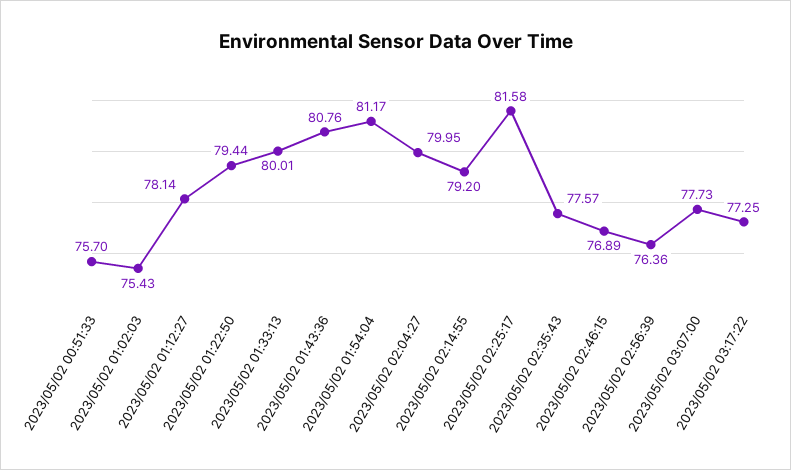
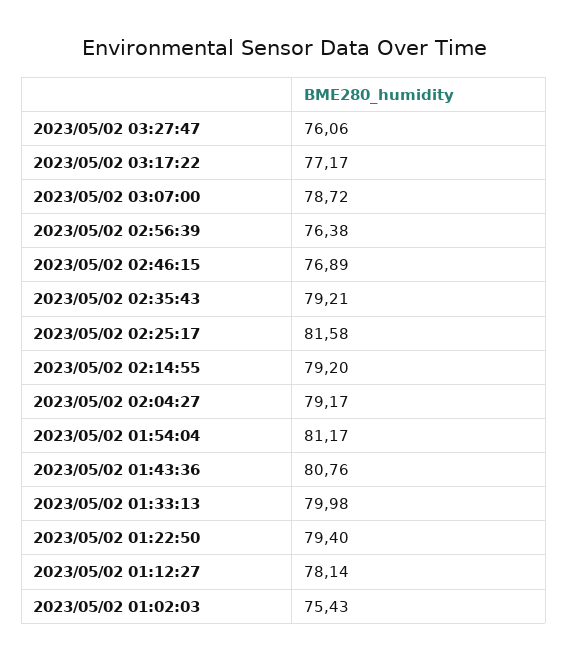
2023/05/02 00:51:33: 75.7 -> none
2023/05/02 01:22:50: 79.44 -> 79.4
2023/05/02 01:33:13: 80.01 -> 79.98
2023/05/02 02:04:27: 79.95 -> 79.17
2023/05/02 02:35:43: 77.57 -> 79.21
2023/05/02 02:56:39: 76.36 -> 76.38
2023/05/02 03:07:00: 77.73 -> 78.72
2023/05/02 03:17:22: 77.25 -> 77.17
2023/05/02 03:27:47: none -> 76.06

